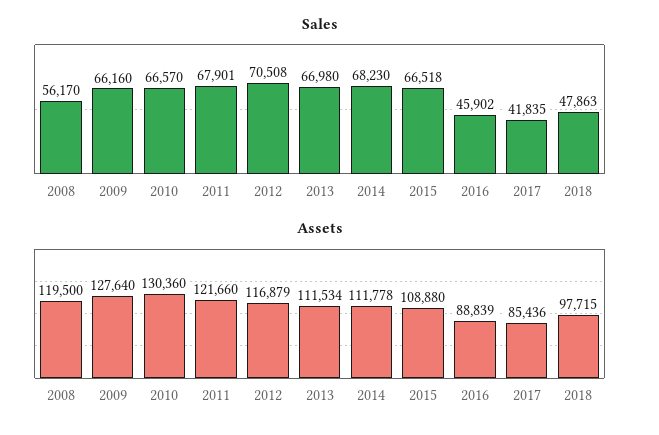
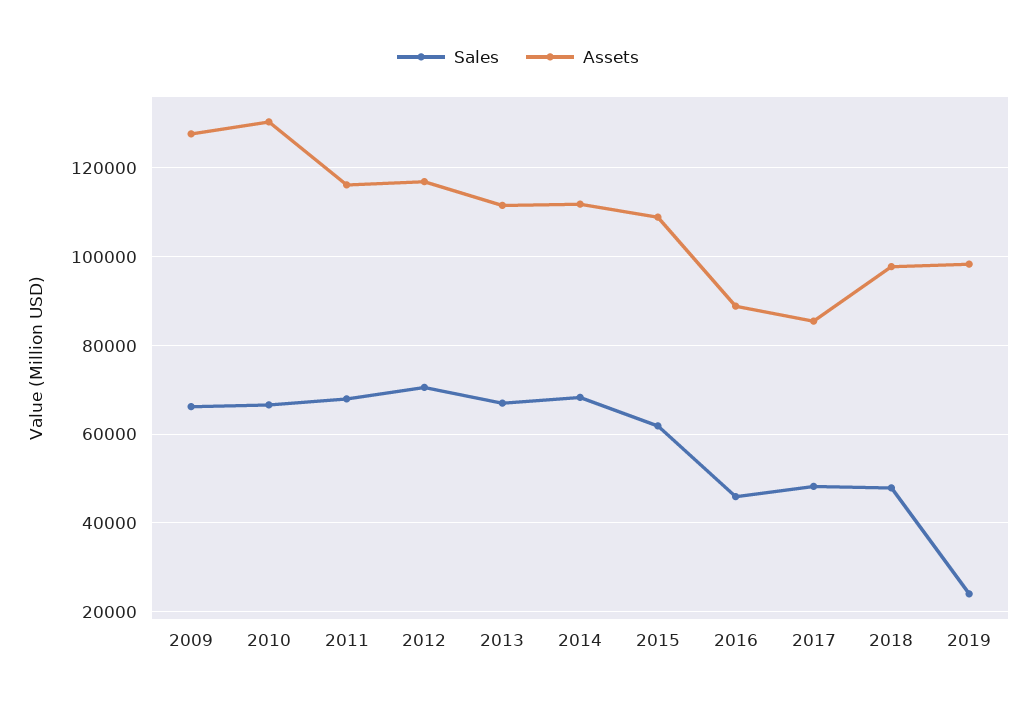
Sales, 2008: 56170 -> none
Sales, 2015: 66518 -> 62000
Sales, 2017: 41835 -> 48000
Assets, 2008: 119500 -> none
Assets, 2011: 121660 -> 116000
Sales, 2019: none -> 24000
Assets, 2019: none -> 98000

